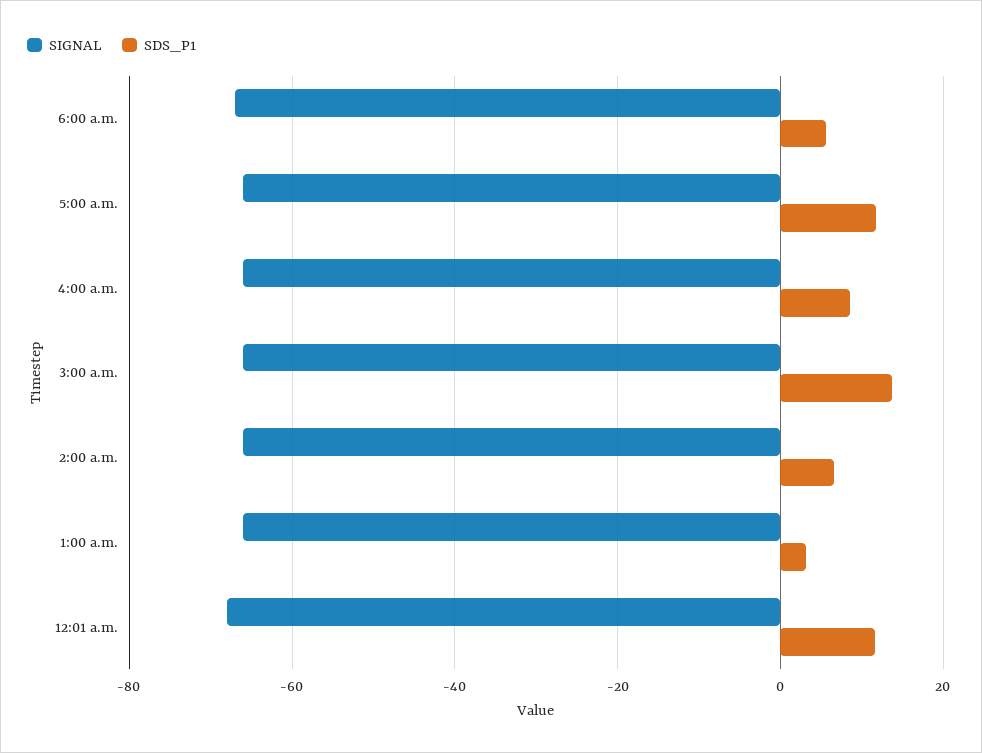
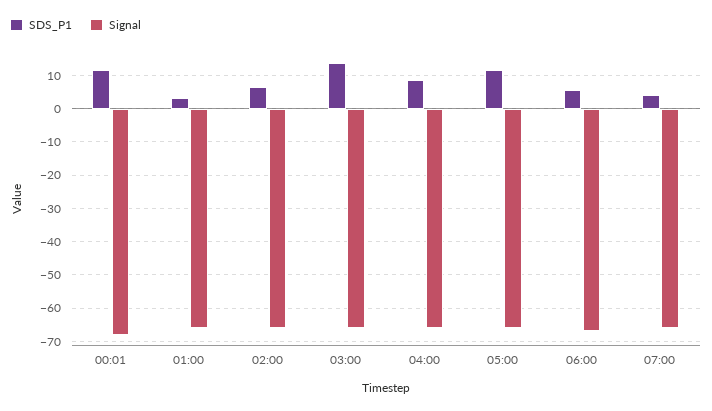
SDS_P1, 07:00: none -> 4
SIGNAL, 07:00: none -> -66

